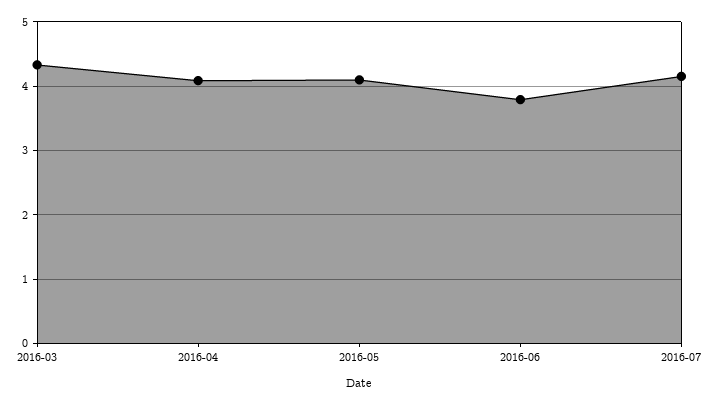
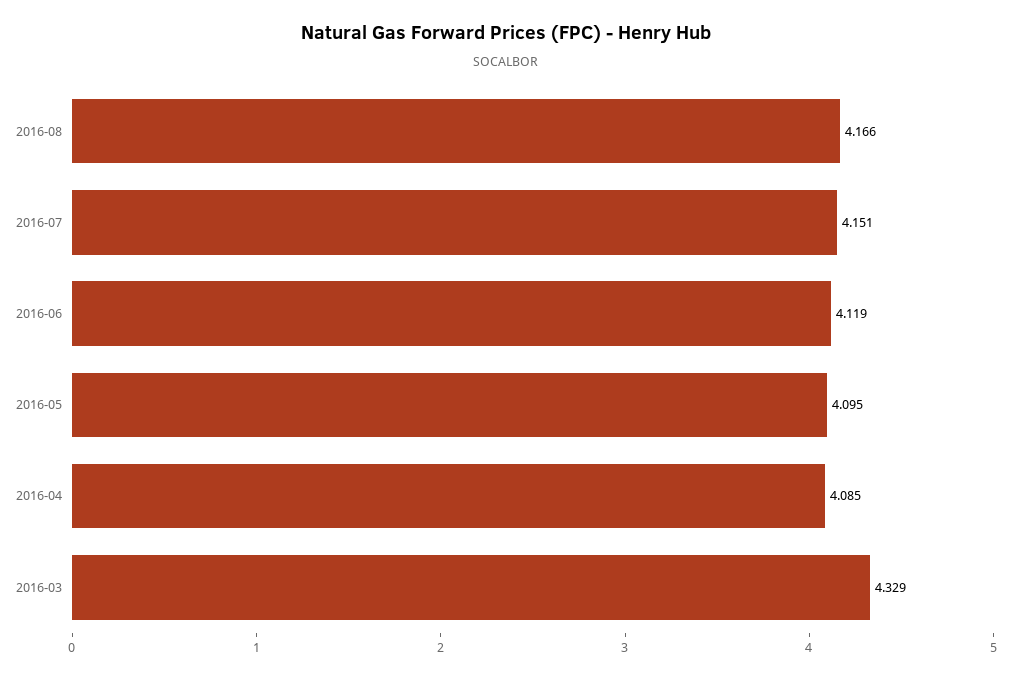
2016-06: 3.8 -> 4.119
2016-08: none -> 4.166

